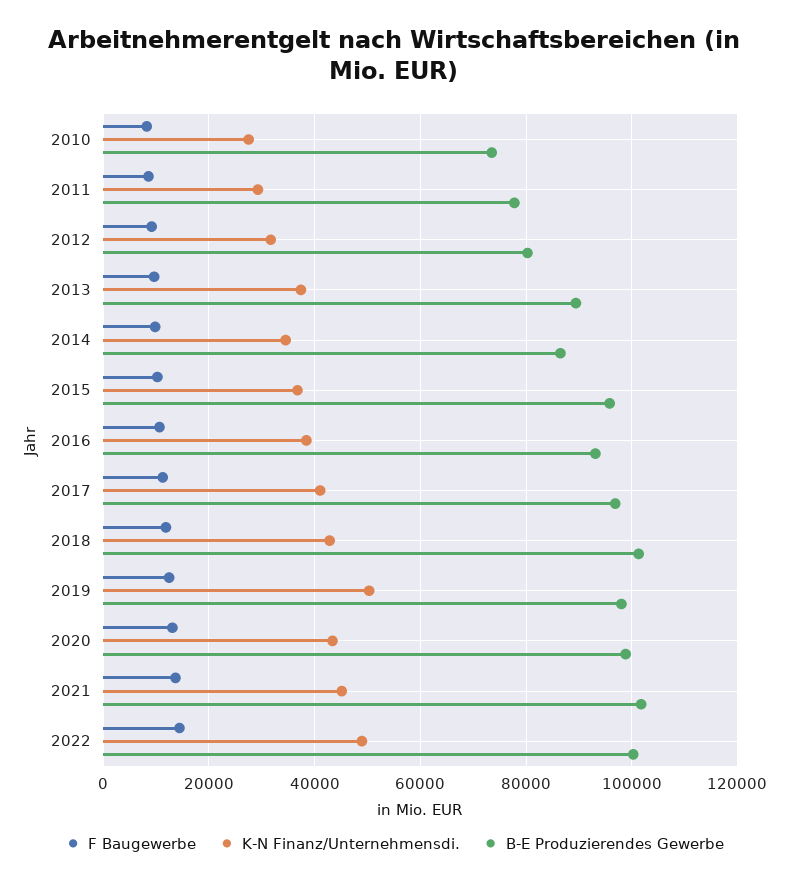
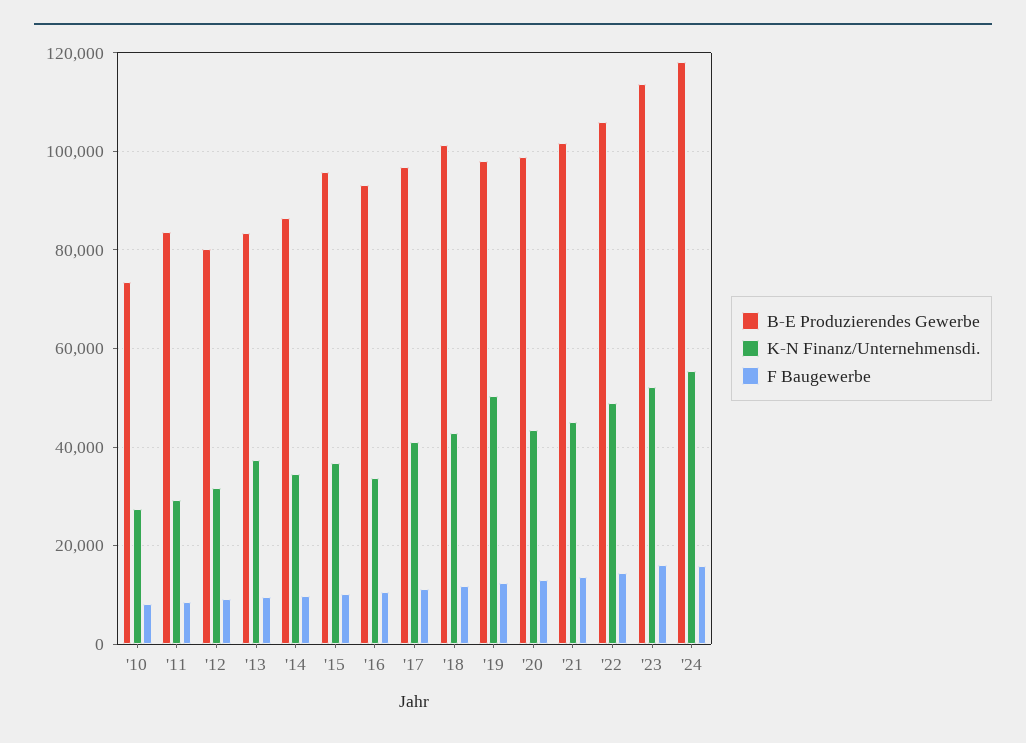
B-E Produzierendes Gewerbe, 2011: 78000 -> 84000
B-E Produzierendes Gewerbe, 2013: 90000 -> 84000
K-N Finanz/Unternehmensdi., 2016: 38000 -> 34000
B-E Produzierendes Gewerbe, 2022: 100000 -> 106000
B-E Produzierendes Gewerbe, '23: none -> 114000
K-N Finanz/Unternehmensdi., '23: none -> 52000
F Baugewerbe, '23: none -> 16000
B-E Produzierendes Gewerbe, '24: none -> 118000
K-N Finanz/Unternehmensdi., '24: none -> 56000
F Baugewerbe, '24: none -> 16000

